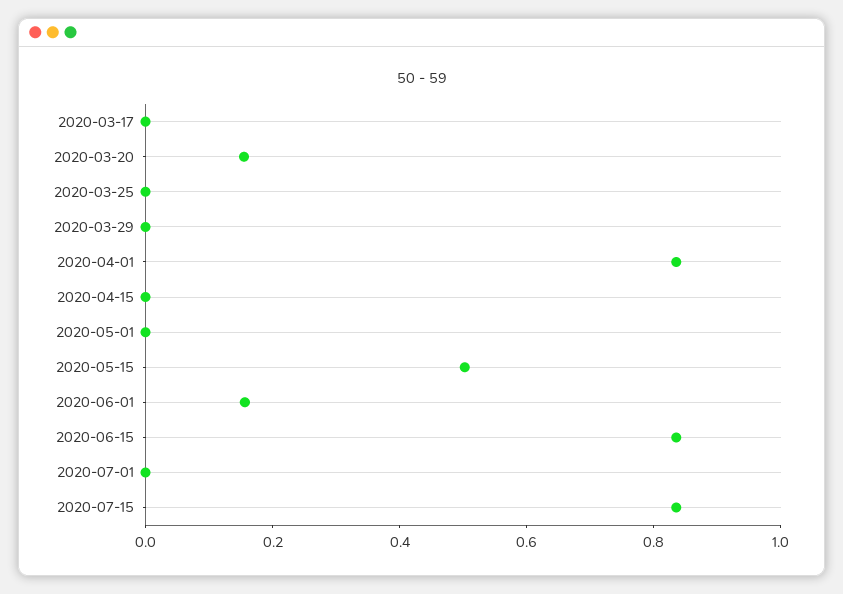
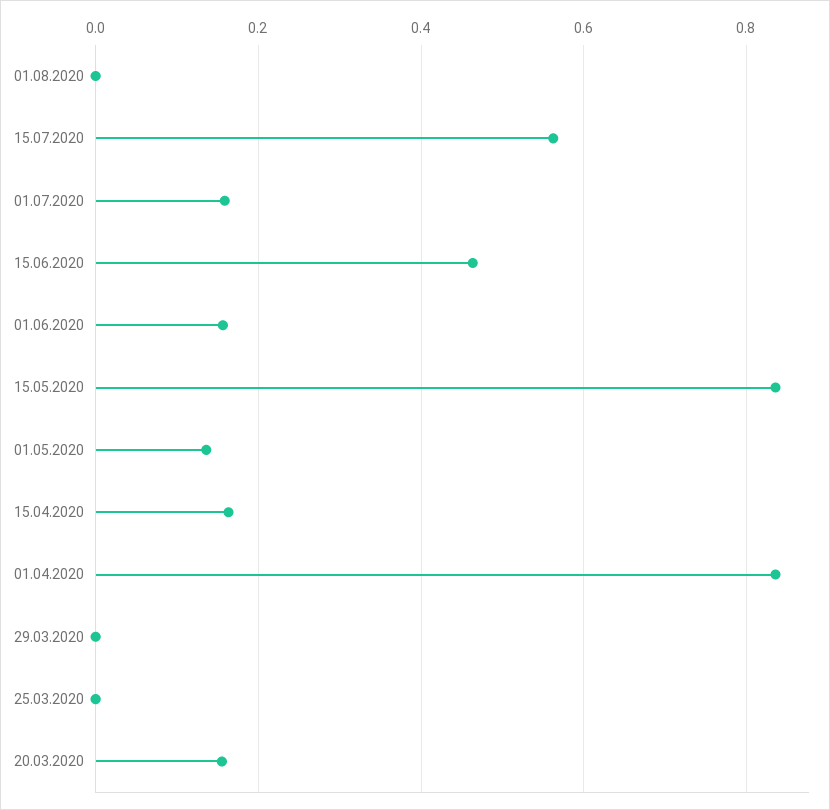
2020-03-17: 0 -> none
2020-04-15: 0 -> 0.16
2020-05-01: 0 -> 0.14
2020-05-15: 0.5 -> 0.84
2020-06-15: 0.85 -> 0.46
2020-07-01: 0 -> 0.16
2020-07-15: 0.85 -> 0.56
01.08.2020: none -> 0

